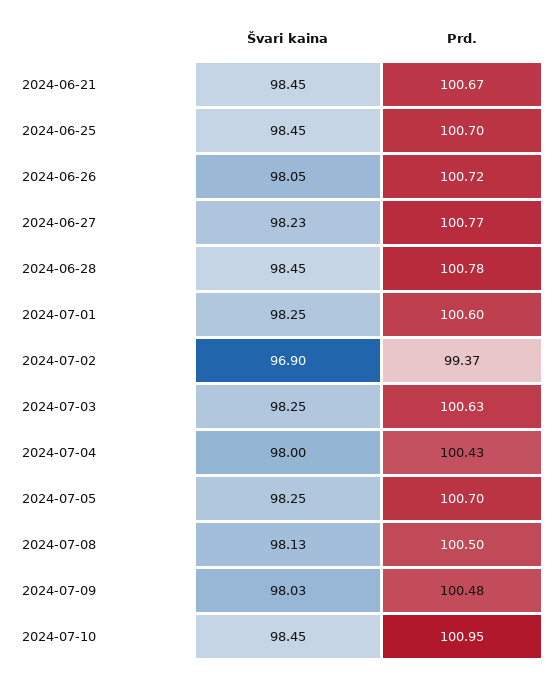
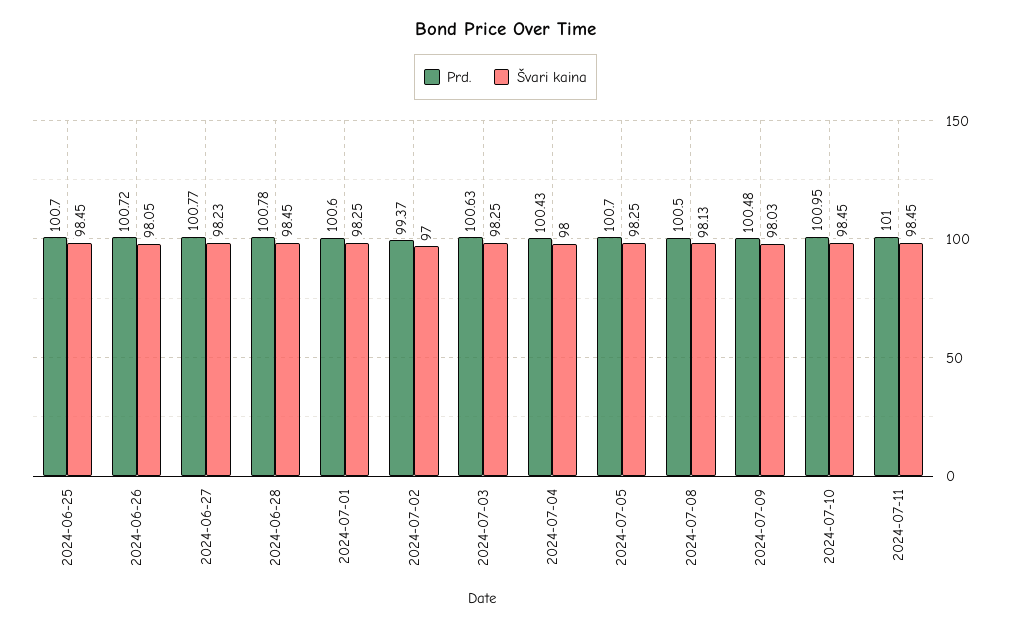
Švari kaina, 2024-06-21: 98.45 -> none
Prd., 2024-06-21: 100.67 -> none
Švari kaina, 2024-07-02: 96.9 -> 97
Prd., 2024-07-11: none -> 101
Švari kaina, 2024-07-11: none -> 98.45

